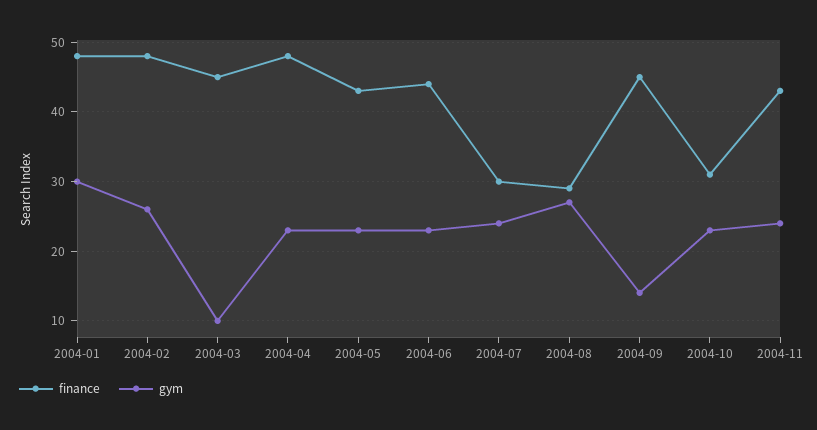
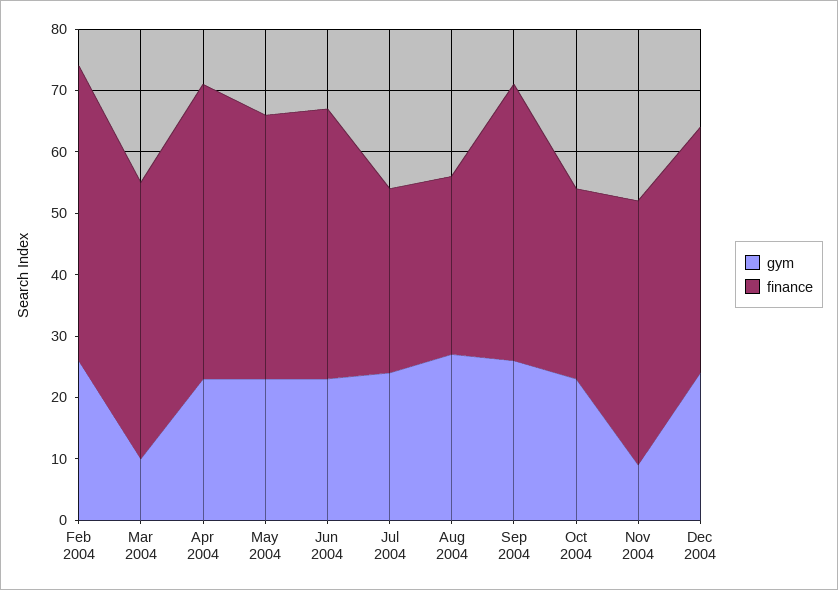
finance, 2004-01: 48 -> none
gym, 2004-01: 30 -> none
gym, 2004-09: 14 -> 25
gym, 2004-11: 24 -> 10
gym, Dec 2004: none -> 25
finance, Dec 2004: none -> 40

